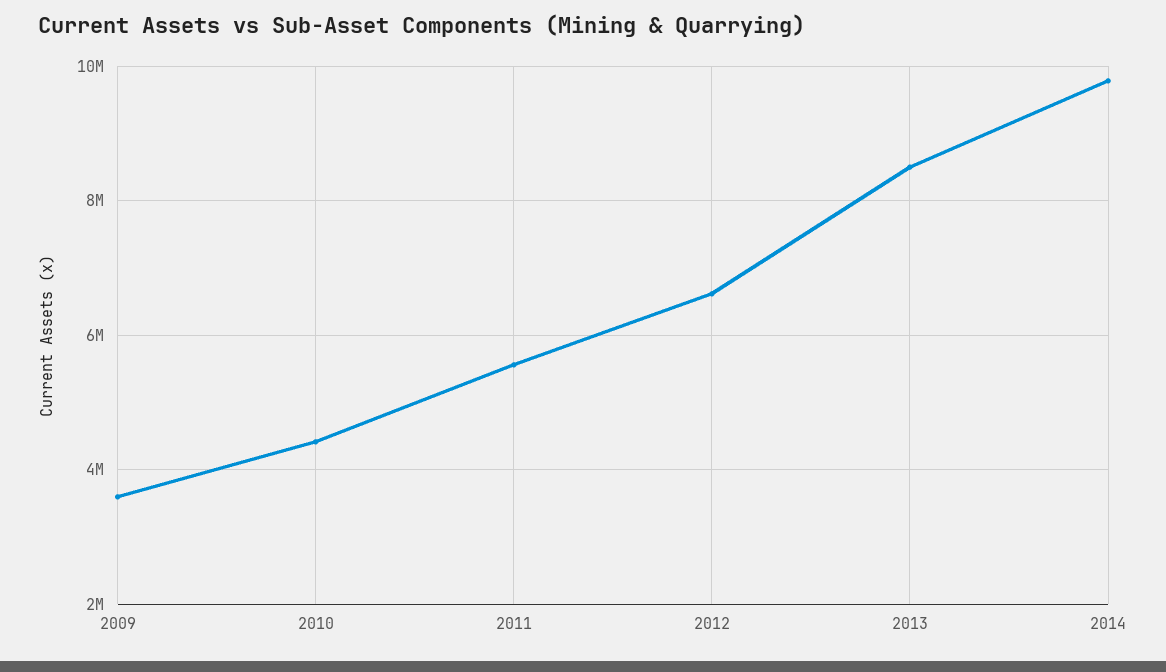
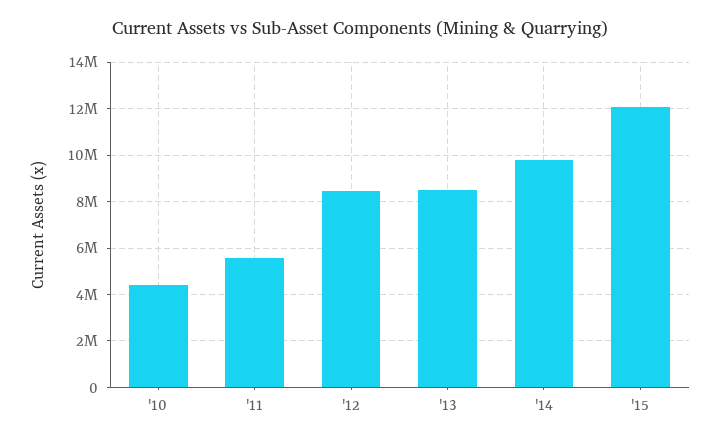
2009: 3600000 -> none
2012: 6600000 -> 8500000
'15: none -> 12000000

